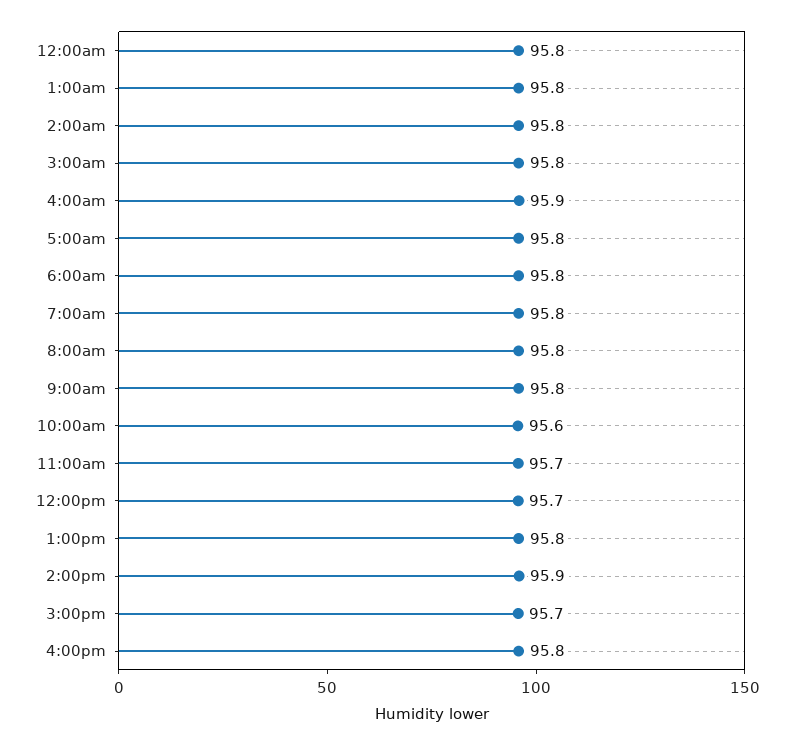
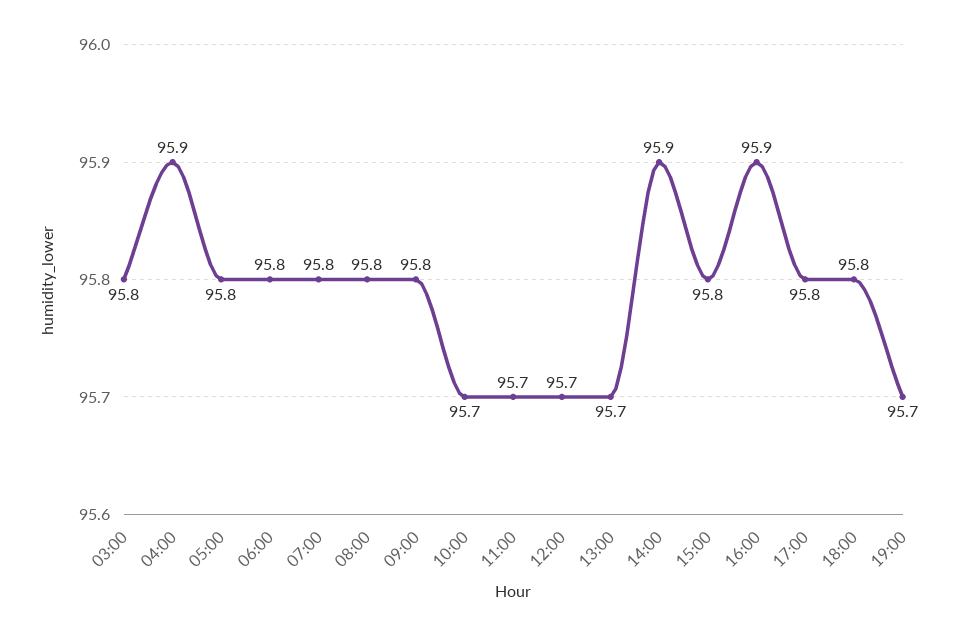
12:00am: 95.8 -> none
1:00am: 95.8 -> none
2:00am: 95.8 -> none
10:00am: 95.6 -> 95.7
1:00pm: 95.8 -> 95.7
3:00pm: 95.7 -> 95.8
4:00pm: 95.8 -> 95.9
17:00: none -> 95.8
18:00: none -> 95.8
19:00: none -> 95.7

